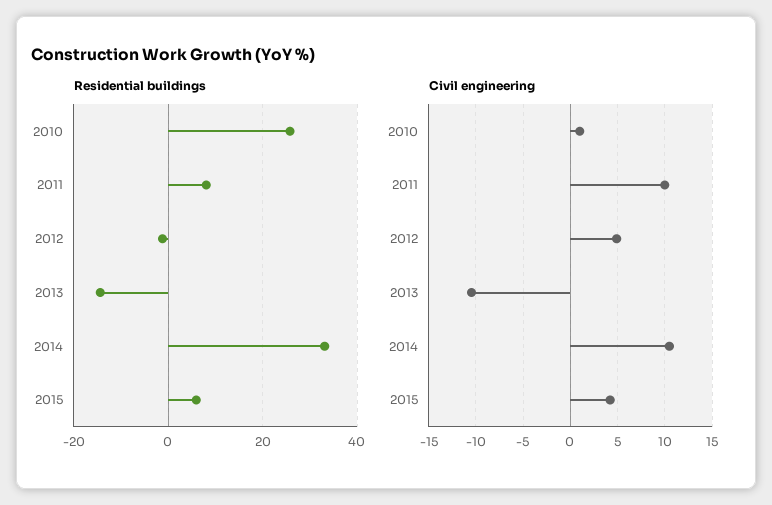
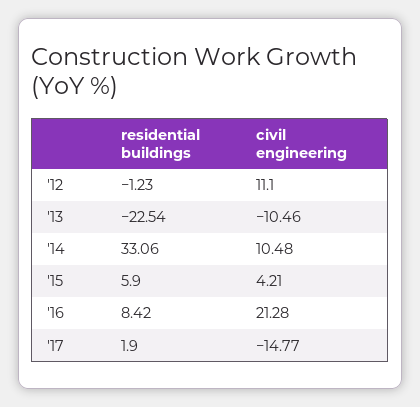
Residential buildings, 2010: 26 -> none
Residential buildings, 2011: 8 -> none
Residential buildings, 2013: -14 -> -22.54
Civil engineering, 2010: 1 -> none
Civil engineering, 2011: 10 -> none
Civil engineering, 2012: 5 -> 11.1
Residential buildings, '16: none -> 8.42
Civil engineering, '16: none -> 21.28
Residential buildings, '17: none -> 1.9
Civil engineering, '17: none -> -14.77

